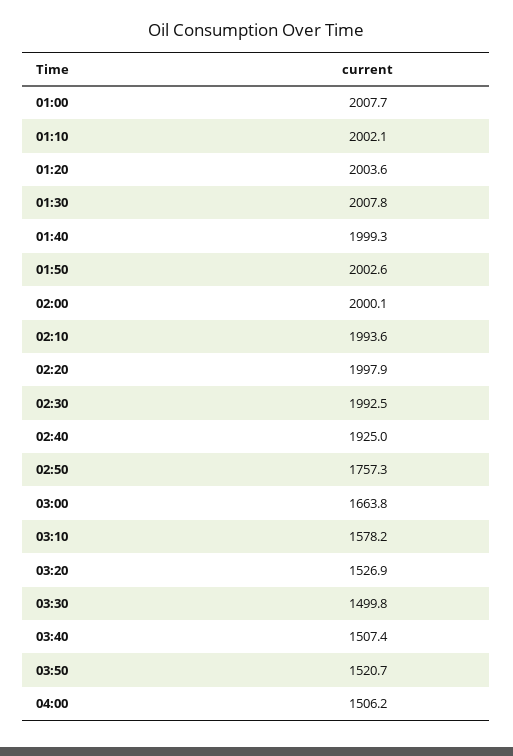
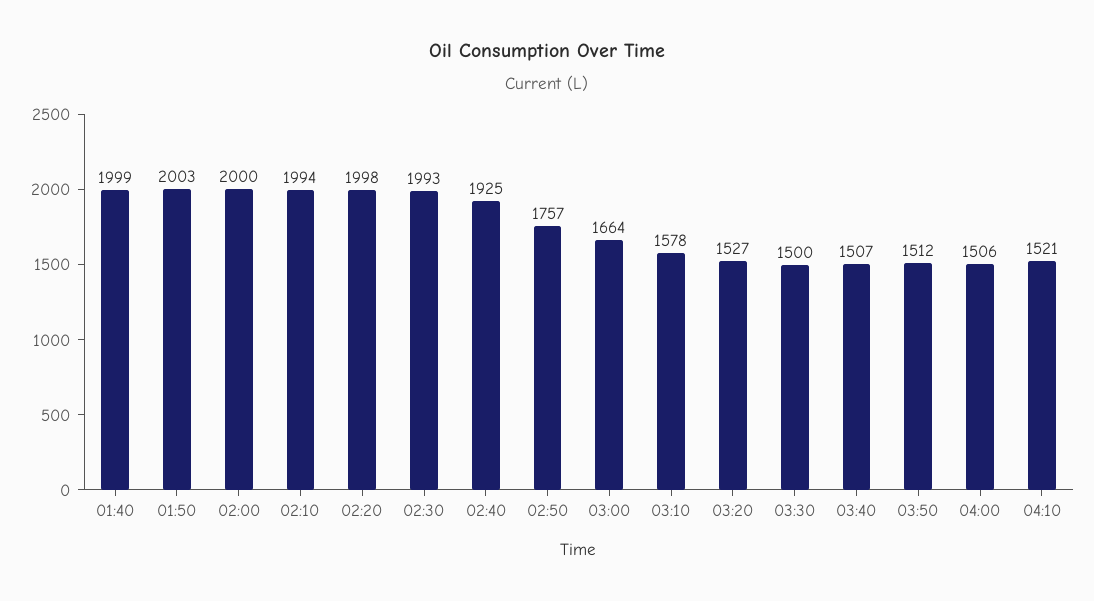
01:00: 2007.7 -> none
01:10: 2002.1 -> none
01:20: 2003.6 -> none
01:30: 2007.8 -> none
03:50: 1520.7 -> 1512
04:10: none -> 1521

